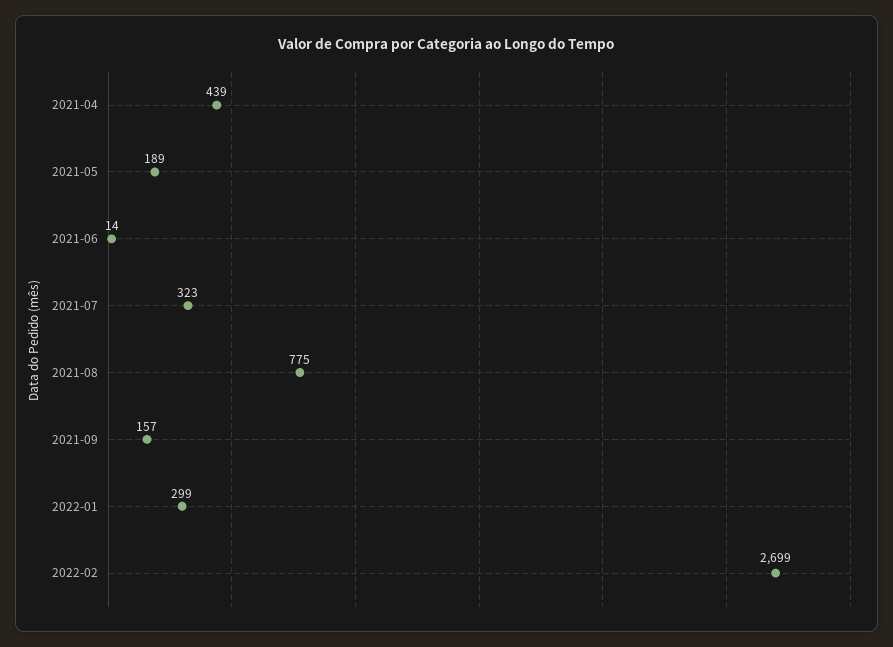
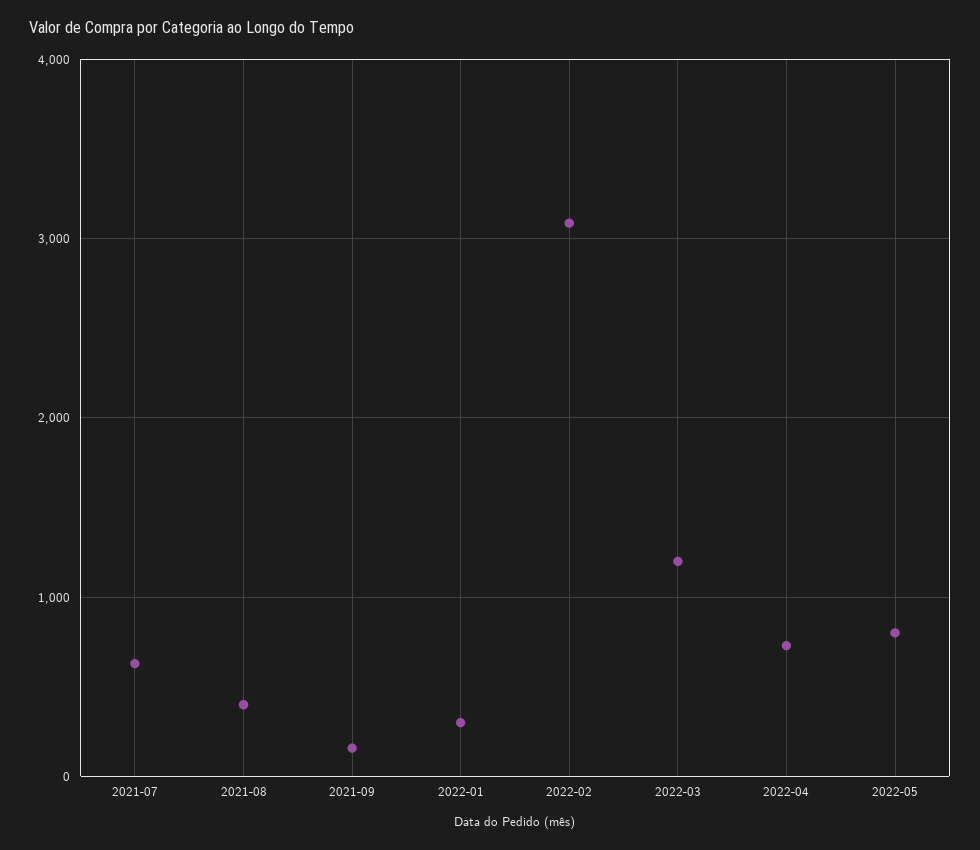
2021-04: 439 -> none
2021-05: 189 -> none
2021-06: 14 -> none
2021-07: 323 -> 600
2021-08: 775 -> 400
2022-02: 2699 -> 3100
2022-03: none -> 1200
2022-04: none -> 700
2022-05: none -> 800

